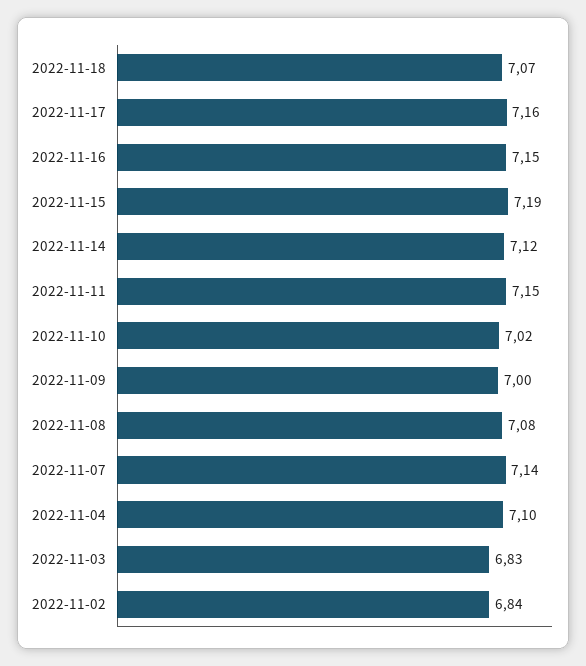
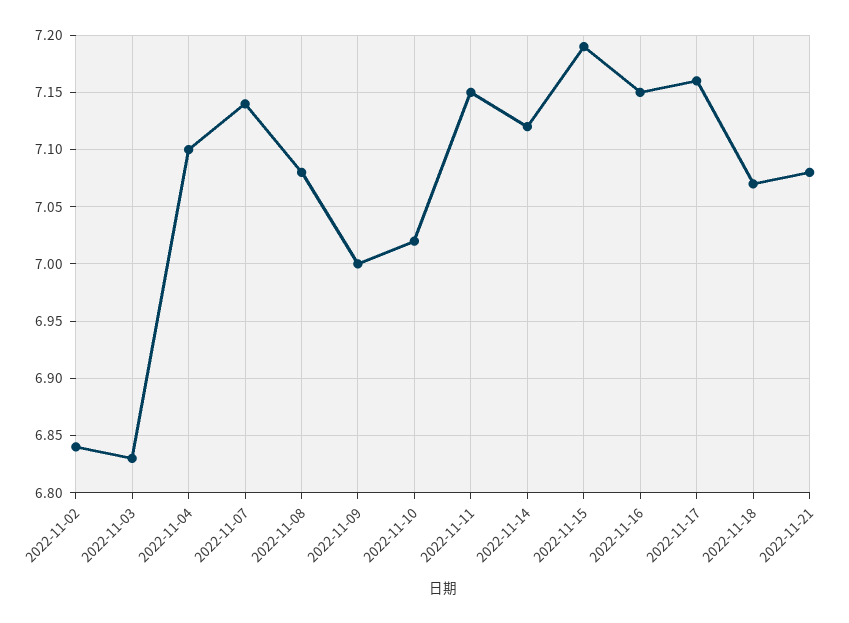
2022-11-21: none -> 7.08

